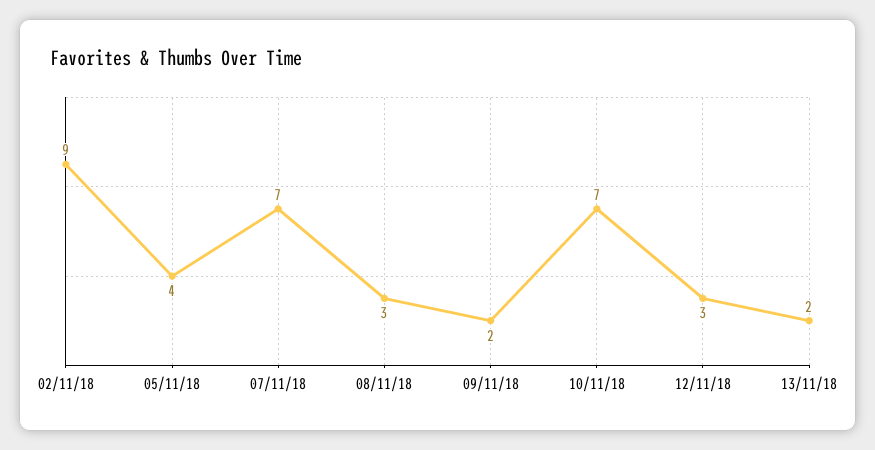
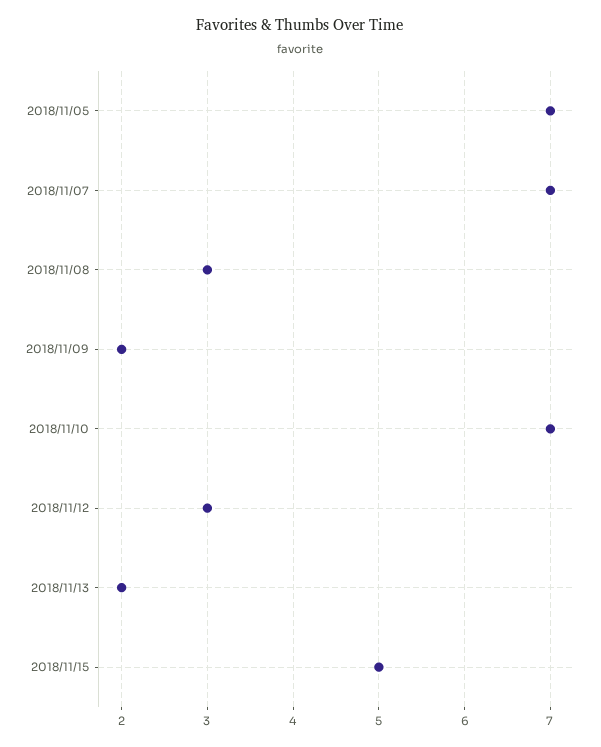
02/11/18: 9 -> none
05/11/18: 4 -> 7
2018/11/15: none -> 5

